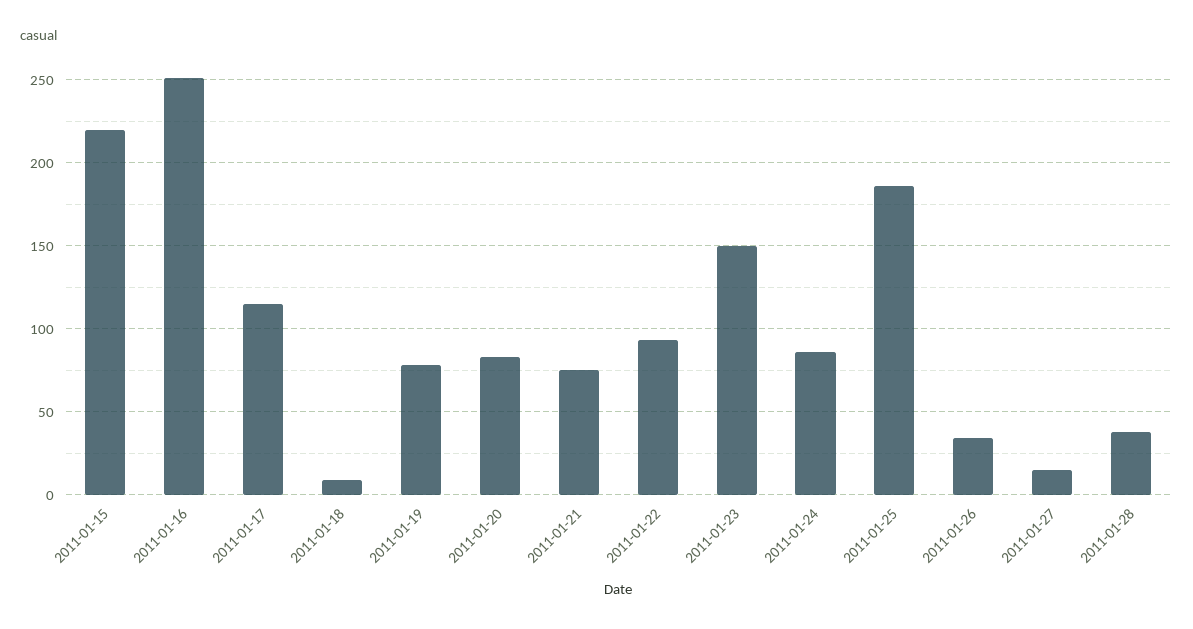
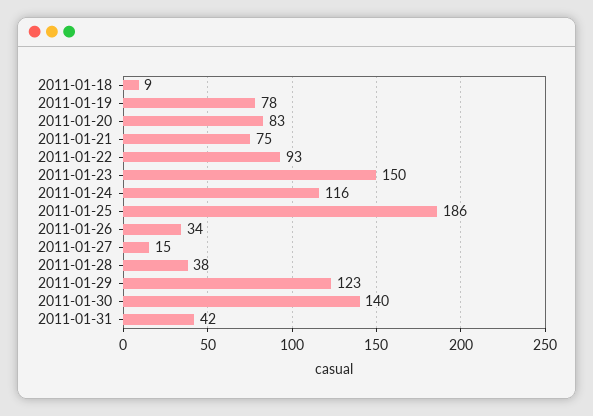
2011-01-15: 220 -> none
2011-01-16: 250 -> none
2011-01-17: 115 -> none
2011-01-24: 85 -> 116
2011-01-29: none -> 123
2011-01-30: none -> 140
2011-01-31: none -> 42

